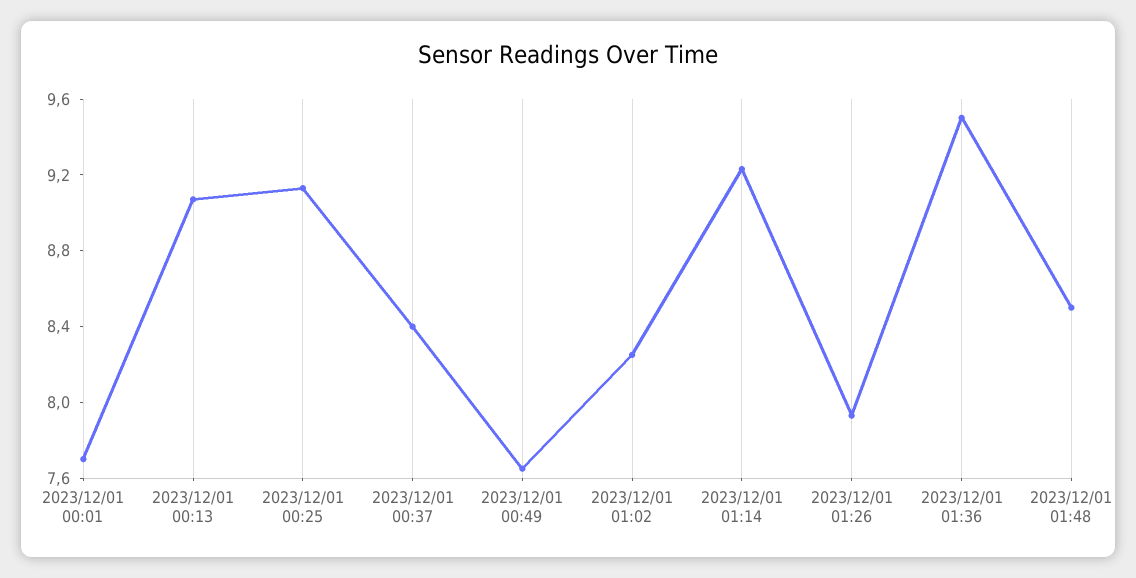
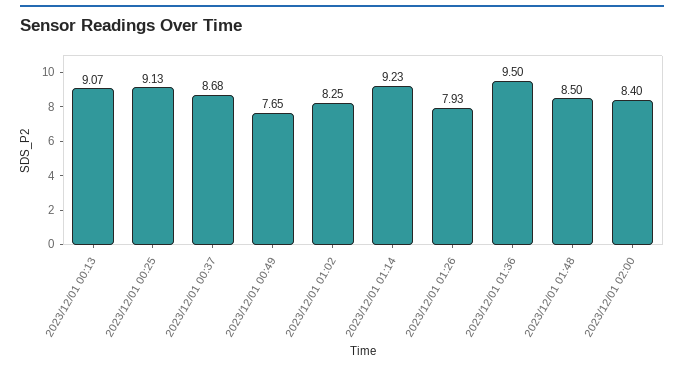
2023/12/01 00:01: 7.7 -> none
2023/12/01 00:37: 8.4 -> 8.68
2023/12/01 02:00: none -> 8.4

